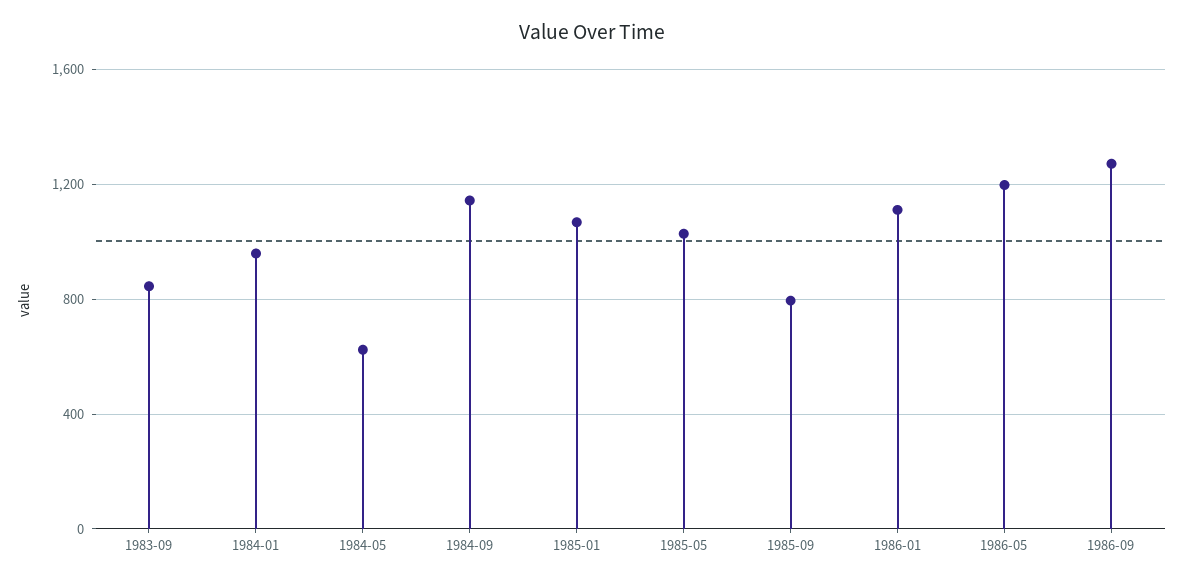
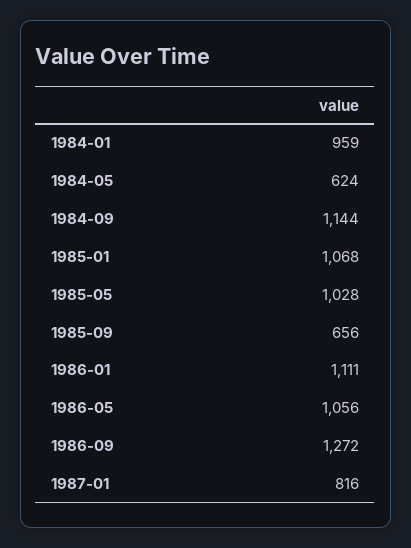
1983-09: 850 -> none
1985-09: 800 -> 656
1986-05: 1200 -> 1056
1987-01: none -> 816

